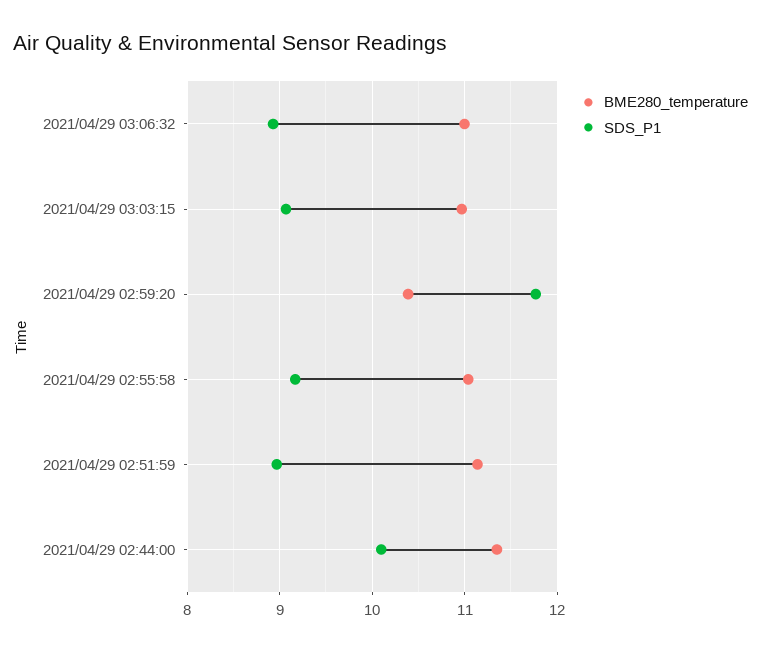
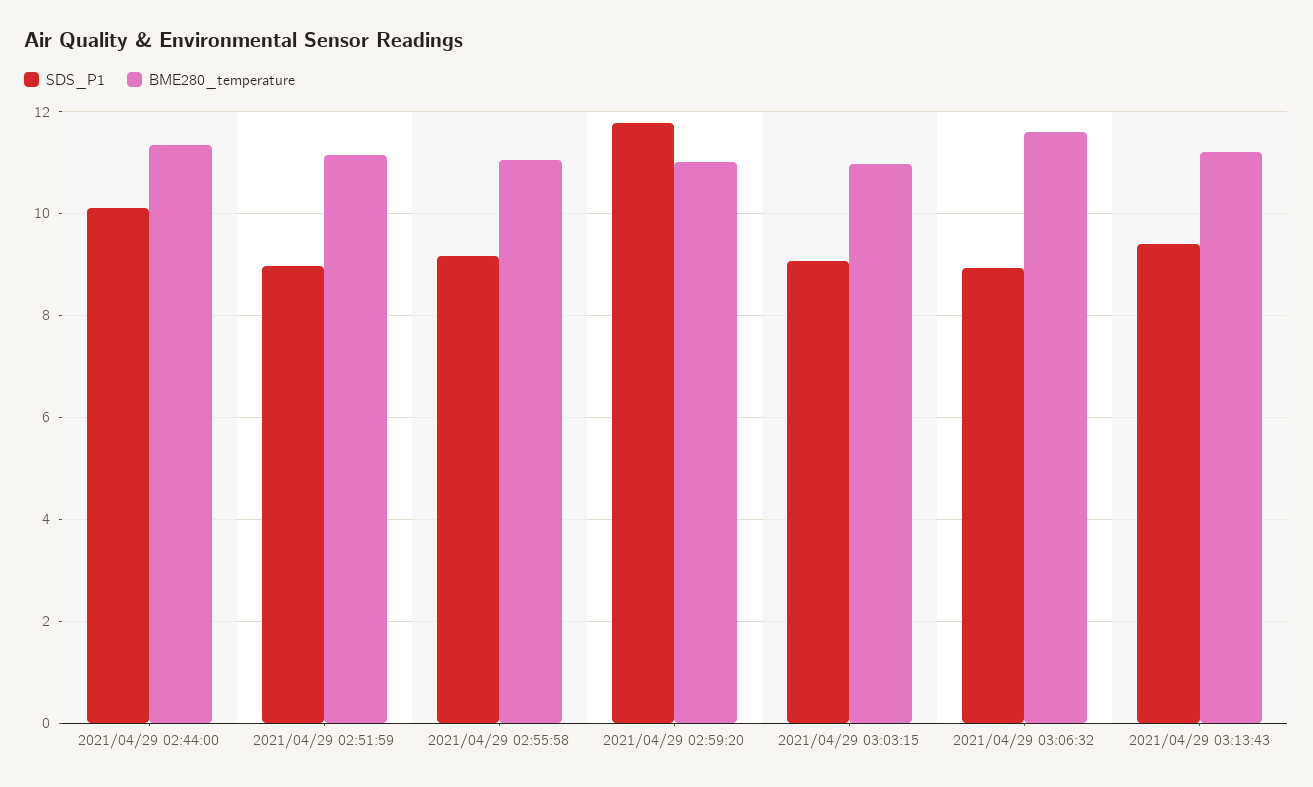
BME280_temperature, 2021/04/29 03:06:32: 11 -> 11.6
BME280_temperature, 2021/04/29 02:59:20: 10.4 -> 11
SDS_P1, 2021/04/29 03:13:43: none -> 9.4
BME280_temperature, 2021/04/29 03:13:43: none -> 11.2

